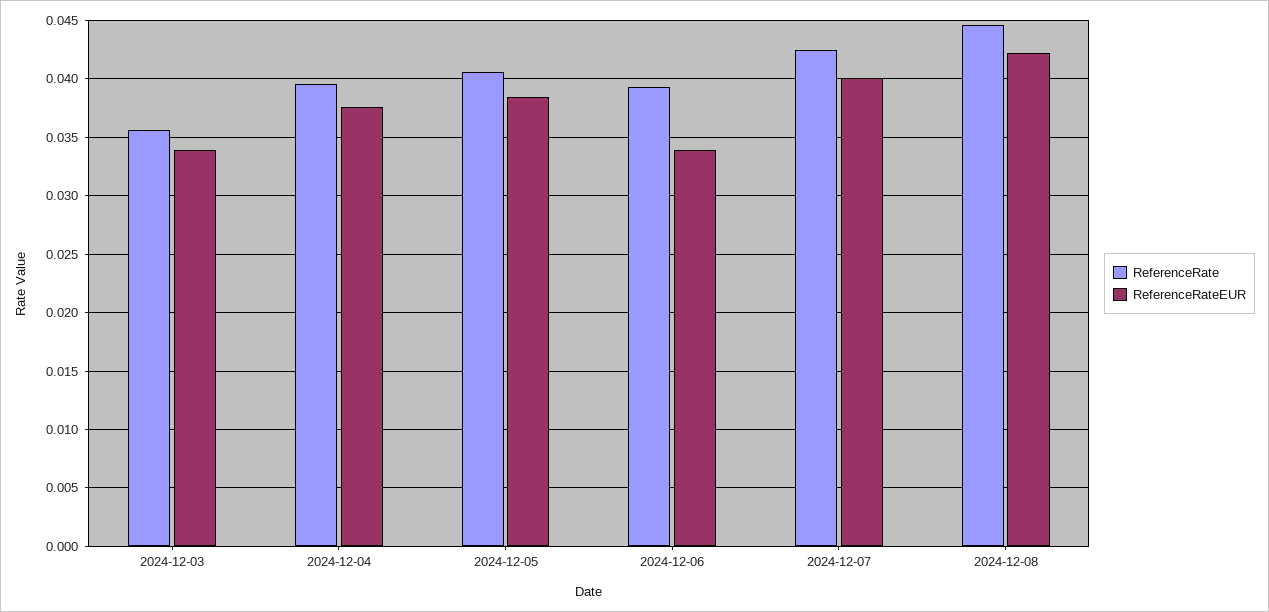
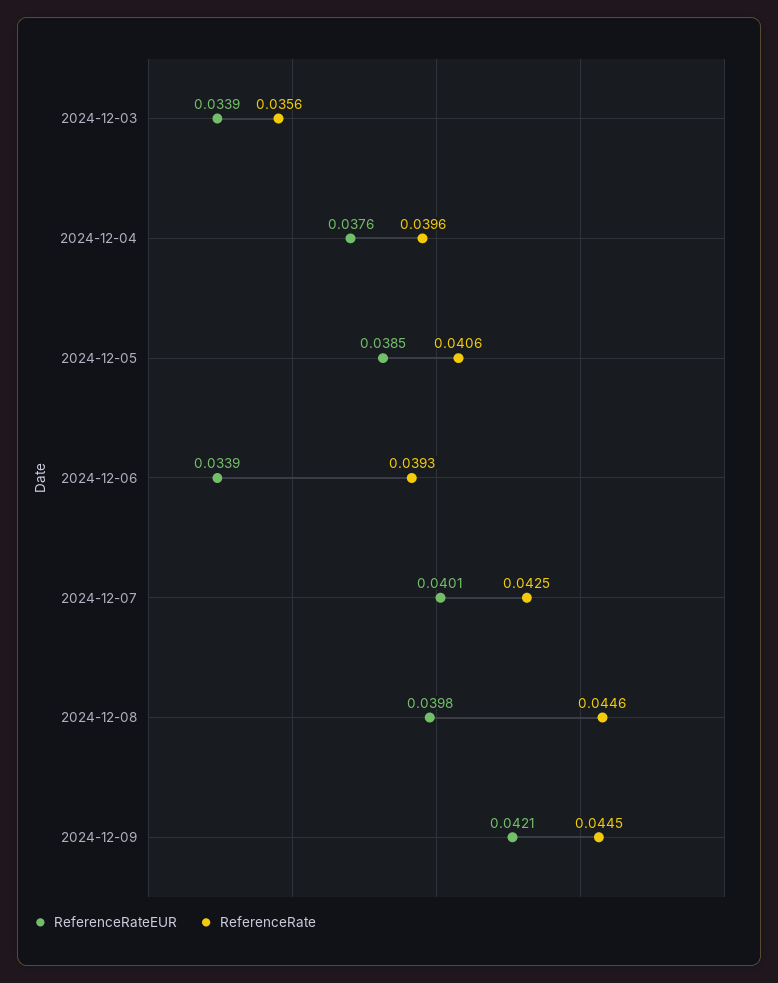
ReferenceRateEUR, 2024-12-08: 0.042 -> 0.0398
ReferenceRateEUR, 2024-12-09: none -> 0.0421
ReferenceRate, 2024-12-09: none -> 0.0445

